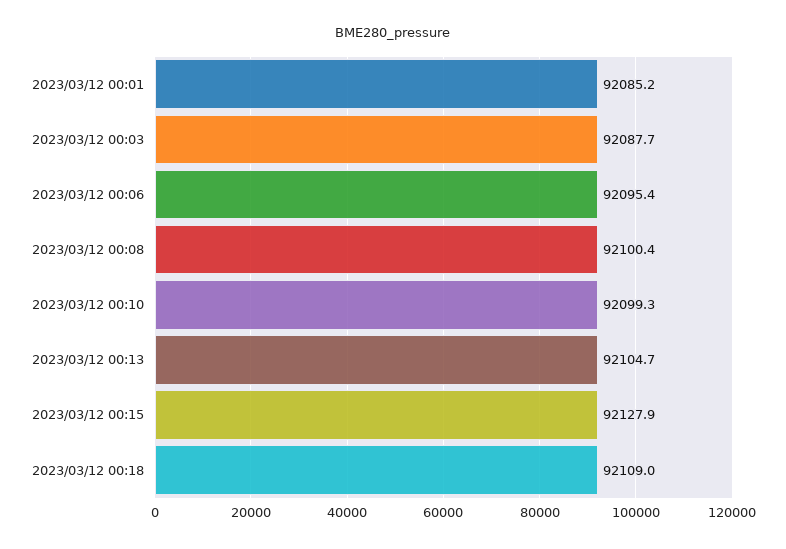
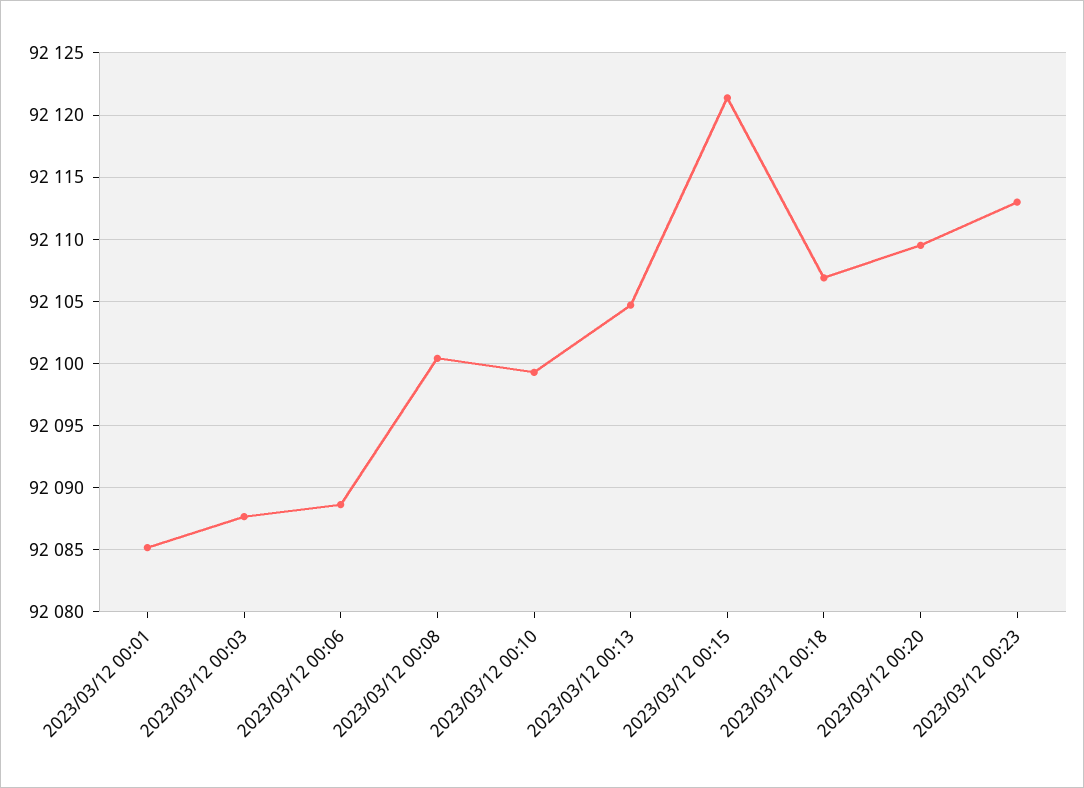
2023/03/12 00:06: 92095.4 -> 92088.5
2023/03/12 00:15: 92127.9 -> 92121.5
2023/03/12 00:18: 92109 -> 92107
2023/03/12 00:20: none -> 92109.5
2023/03/12 00:23: none -> 92113

